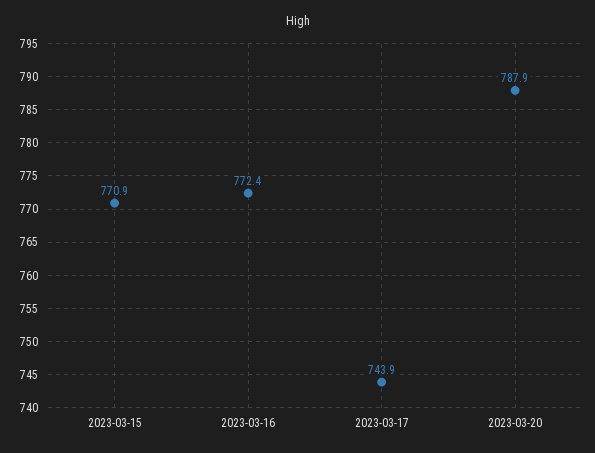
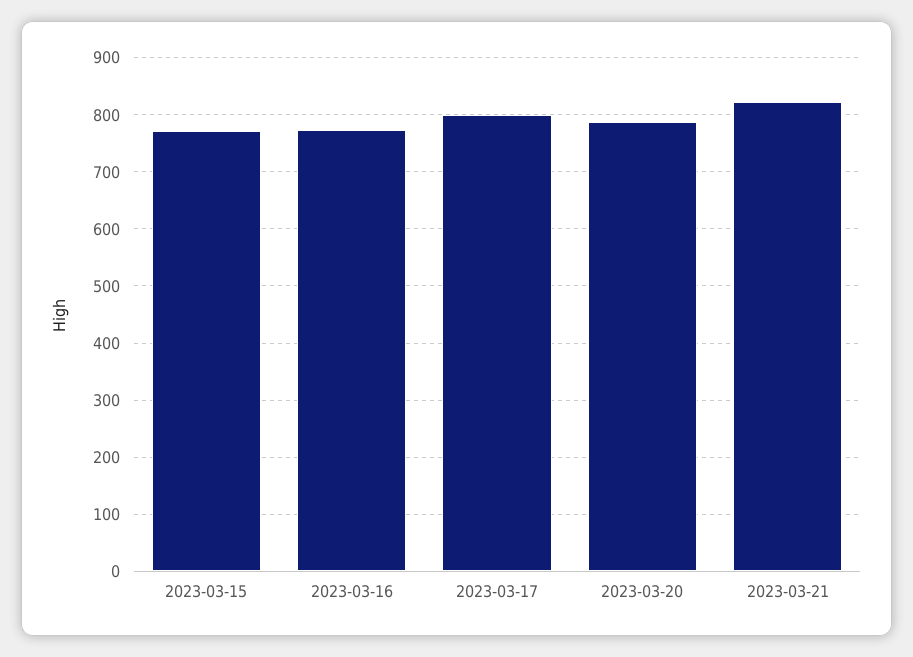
2023-03-17: 743.9 -> 800
2023-03-21: none -> 820

